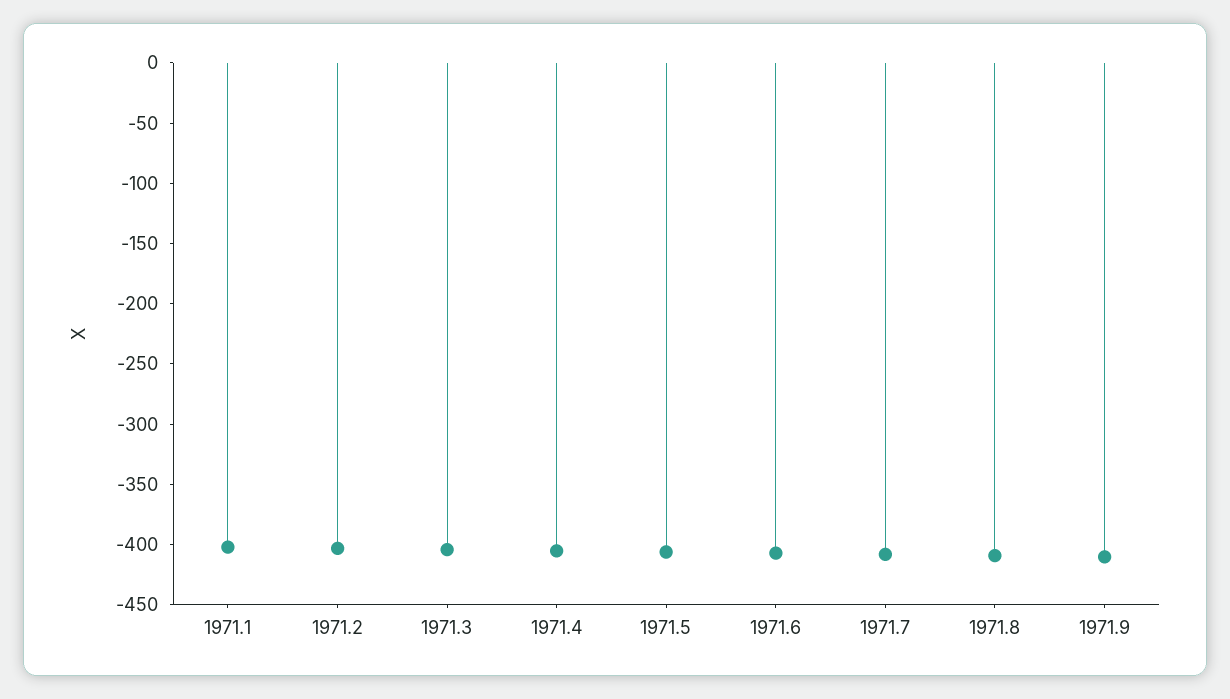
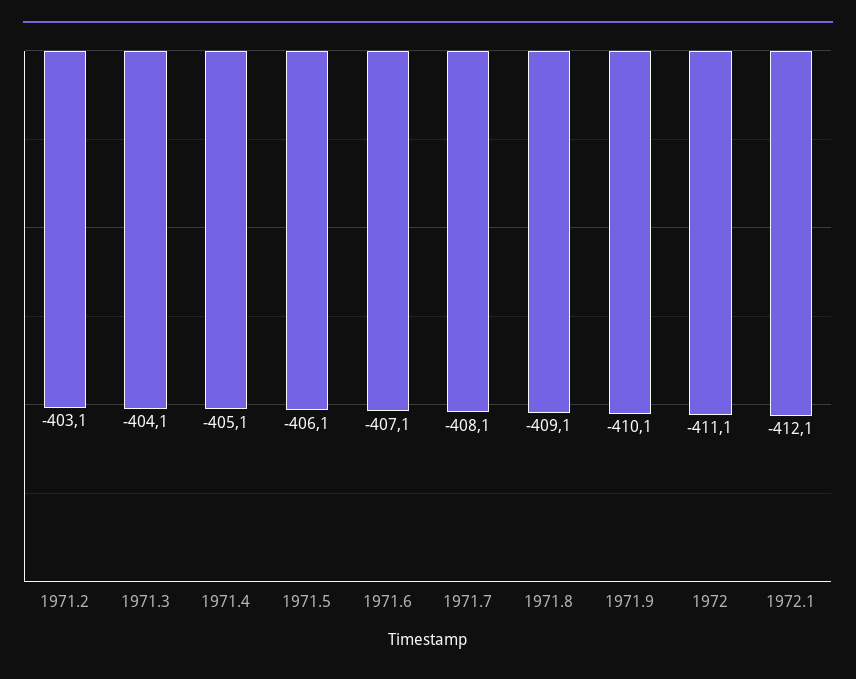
1971.1: -400 -> none
1972: none -> -411.1
1972.1: none -> -412.1

